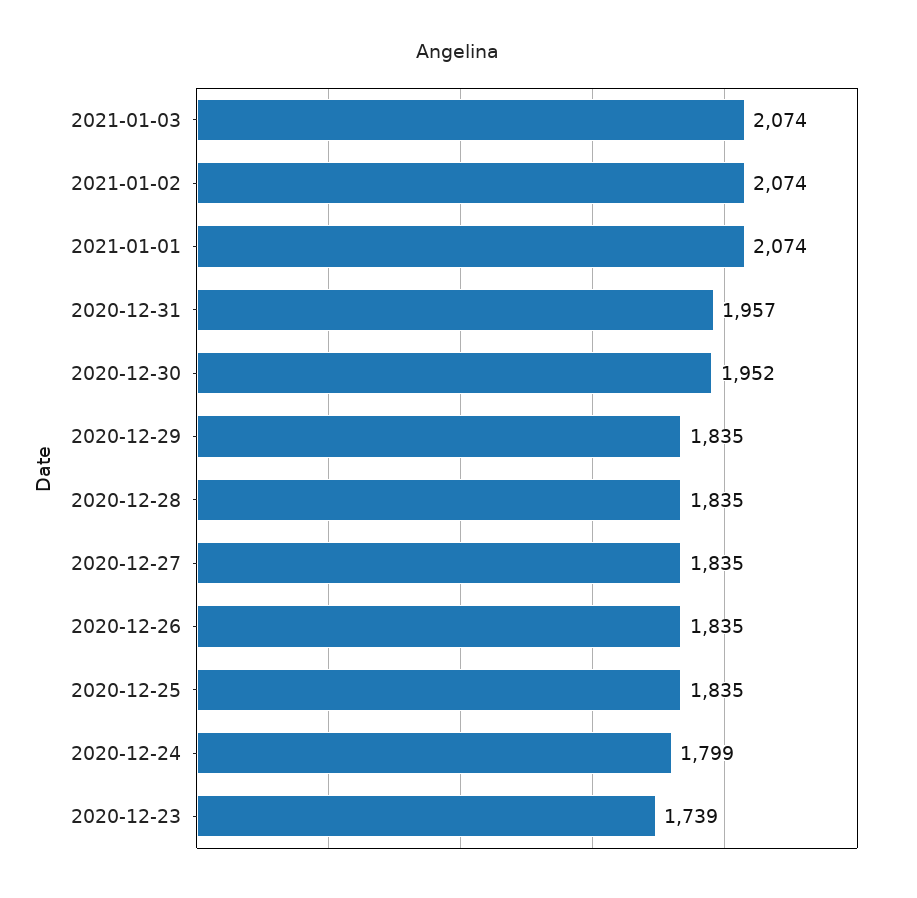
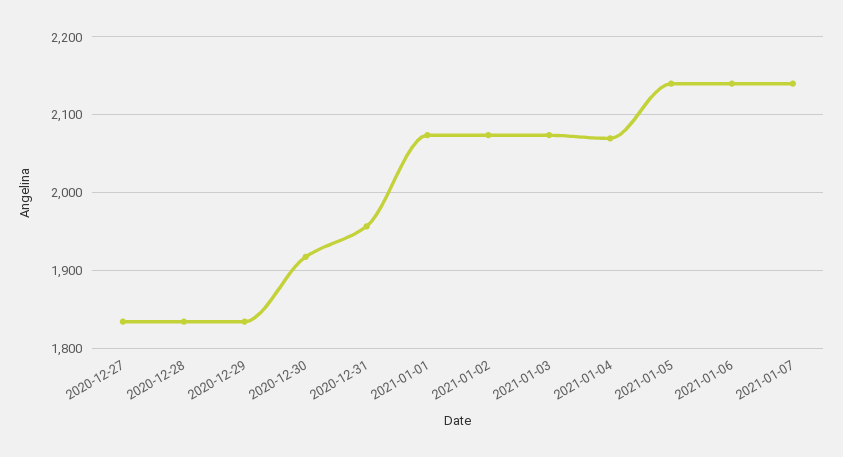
2020-12-30: 1952 -> 1920
2020-12-26: 1835 -> none
2020-12-25: 1835 -> none
2020-12-24: 1799 -> none
2020-12-23: 1739 -> none
2021-01-04: none -> 2070
2021-01-05: none -> 2140
2021-01-06: none -> 2140
2021-01-07: none -> 2140

